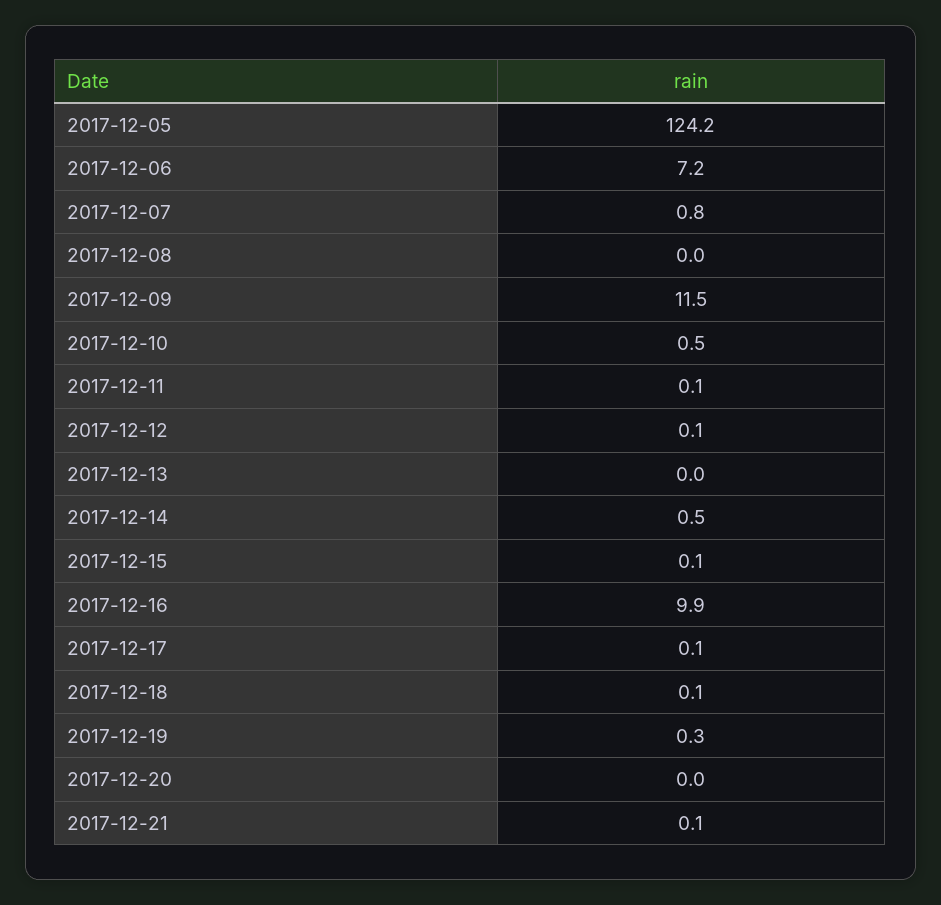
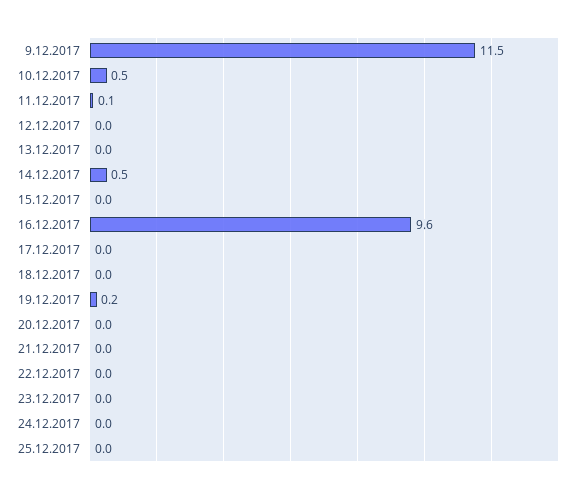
2017-12-05: 124.2 -> none
2017-12-06: 7.2 -> none
2017-12-07: 0.8 -> none
2017-12-08: 0 -> none
2017-12-12: 0.1 -> 0
2017-12-15: 0.1 -> 0
2017-12-16: 9.9 -> 9.6
2017-12-17: 0.1 -> 0
2017-12-18: 0.1 -> 0
2017-12-19: 0.3 -> 0.2
2017-12-21: 0.1 -> 0
22.12.2017: none -> 0
23.12.2017: none -> 0
24.12.2017: none -> 0
25.12.2017: none -> 0

